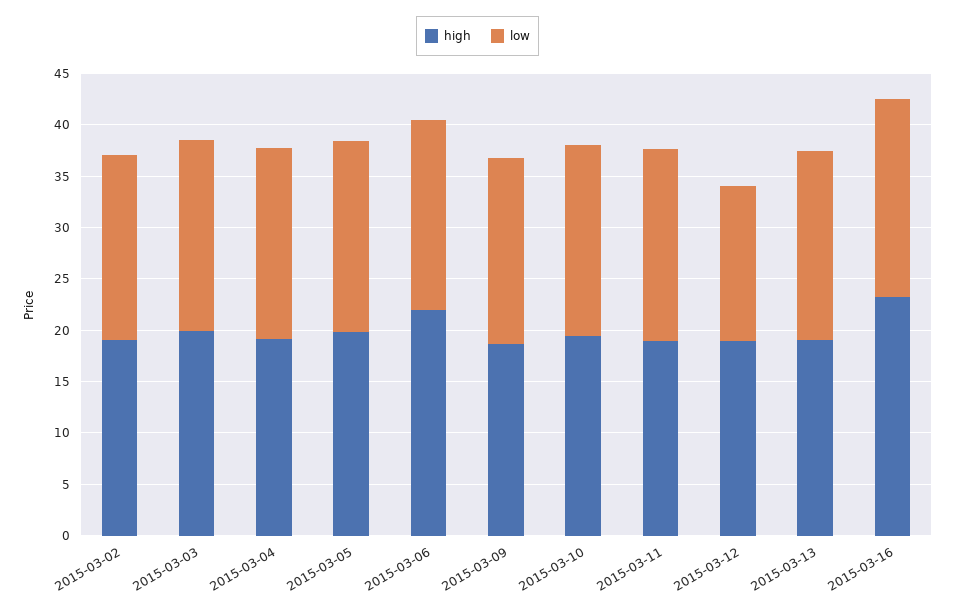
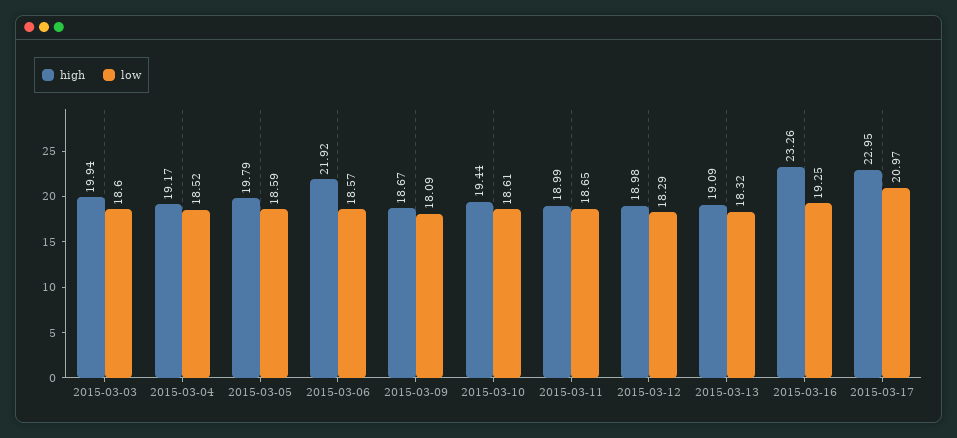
high, 2015-03-02: 19 -> none
low, 2015-03-02: 18 -> none
low, 2015-03-12: 15 -> 18.29
high, 2015-03-17: none -> 22.95
low, 2015-03-17: none -> 20.97

